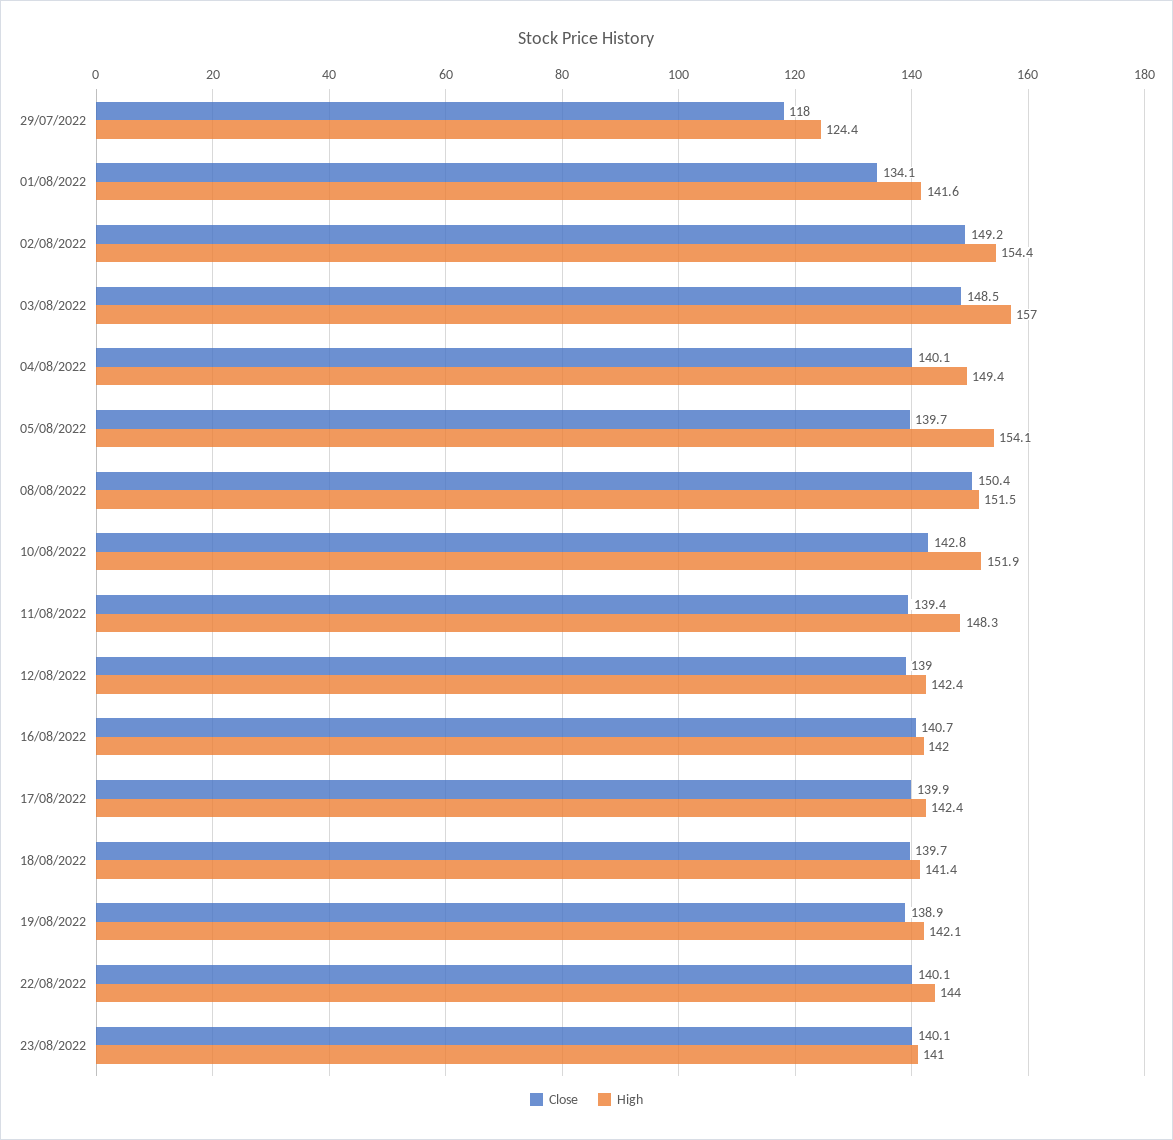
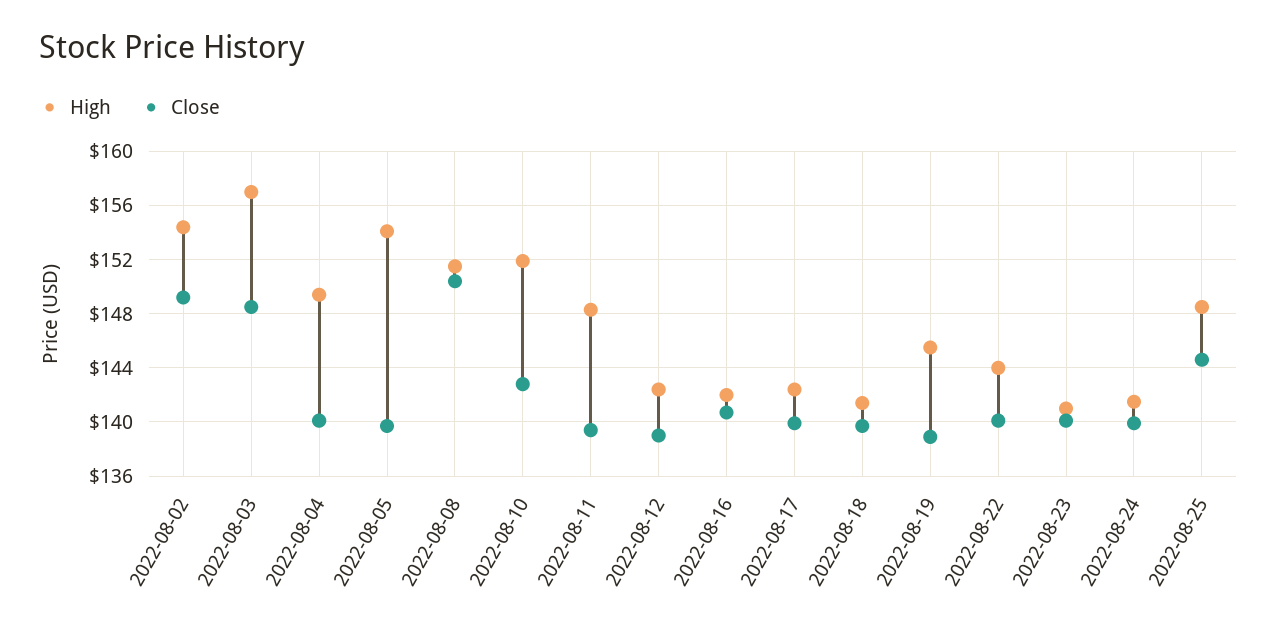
Close, 29/07/2022: 118 -> none
High, 29/07/2022: 124.4 -> none
Close, 01/08/2022: 134.1 -> none
High, 01/08/2022: 141.6 -> none
High, 19/08/2022: 142.1 -> 145.5
High, 2022-08-24: none -> 141.5
Close, 2022-08-24: none -> 140
High, 2022-08-25: none -> 148.5
Close, 2022-08-25: none -> 144.5

